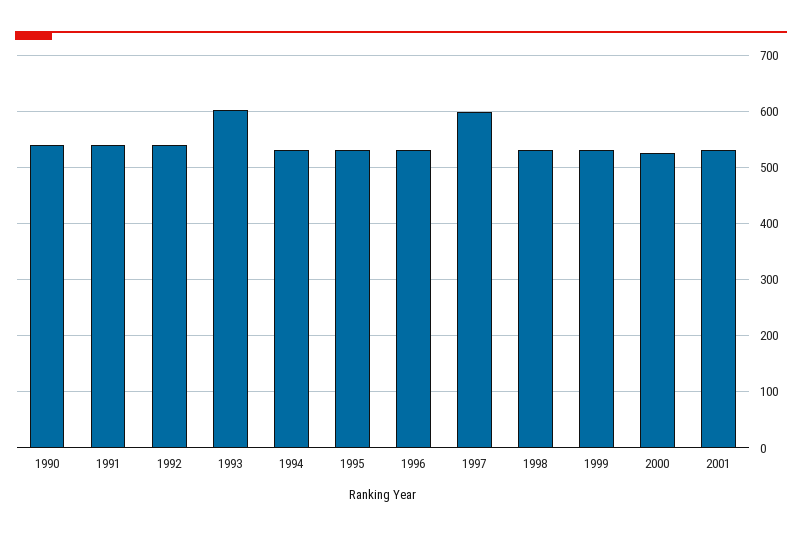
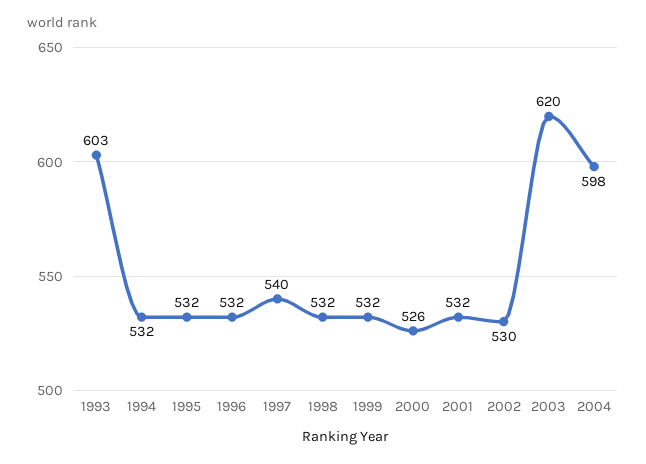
1990: 540 -> none
1991: 540 -> none
1992: 540 -> none
1997: 600 -> 540
2002: none -> 530
2003: none -> 620
2004: none -> 598

